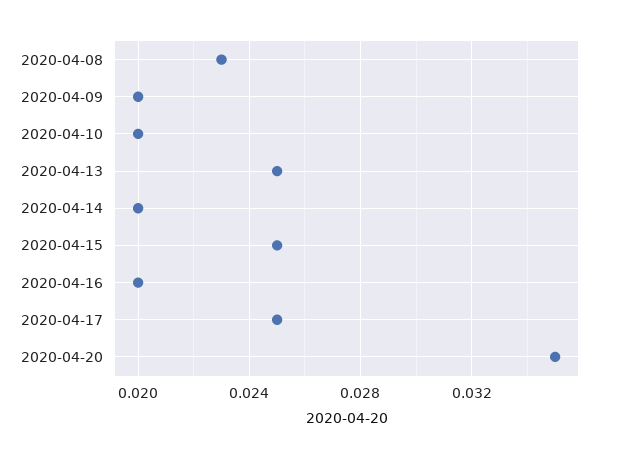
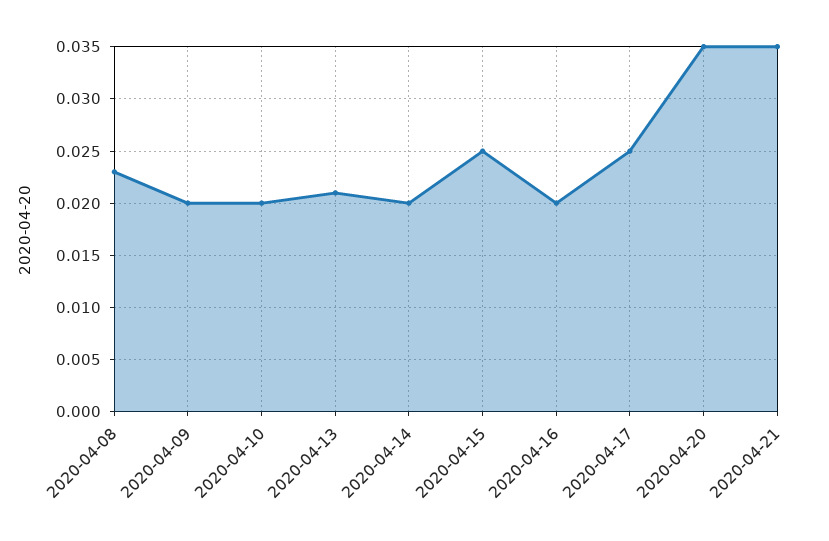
2020-04-13: 0.025 -> 0.021
2020-04-21: none -> 0.035

